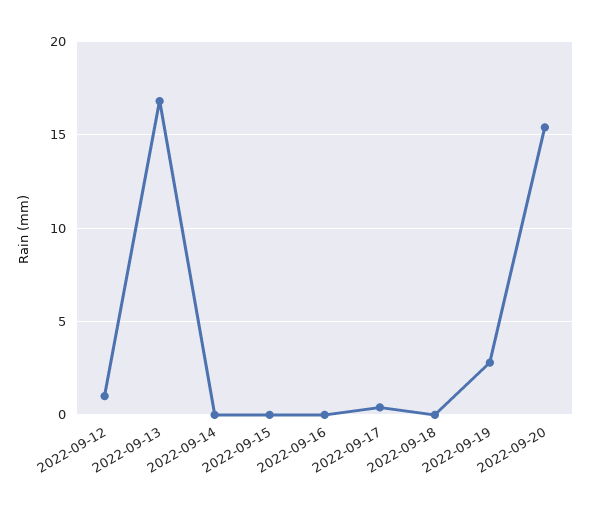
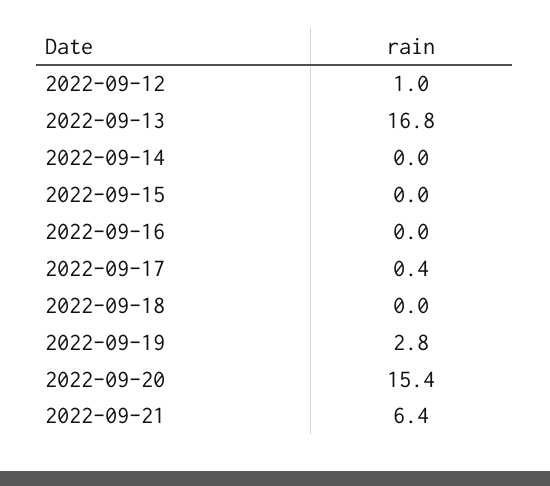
2022-09-21: none -> 6.4

